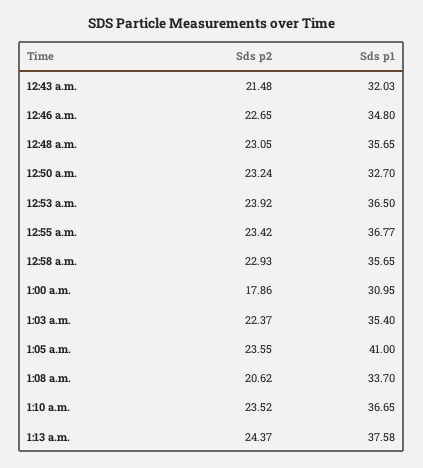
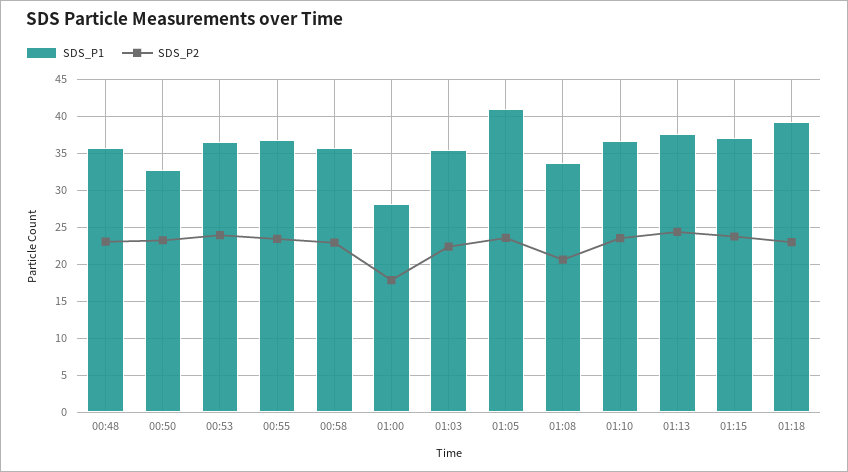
Sds p2, 12:43 a.m.: 21.48 -> none
Sds p1, 12:43 a.m.: 32.03 -> none
Sds p2, 12:46 a.m.: 22.65 -> none
Sds p1, 12:46 a.m.: 34.8 -> none
Sds p1, 1:00 a.m.: 30.95 -> 28
Sds p1, 01:15: none -> 37
Sds p2, 01:15: none -> 24
Sds p1, 01:18: none -> 39
Sds p2, 01:18: none -> 23

